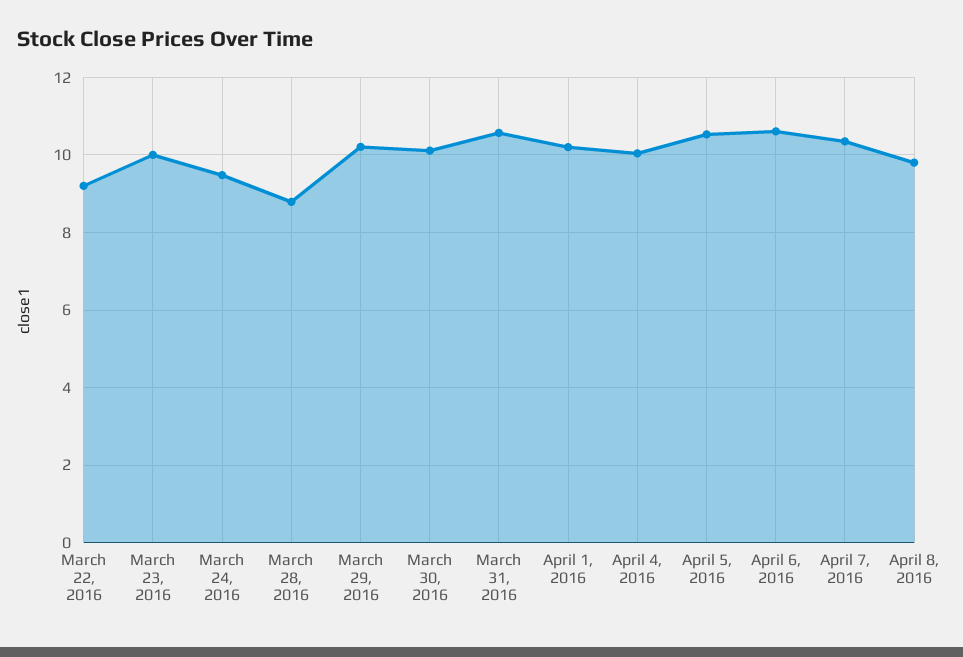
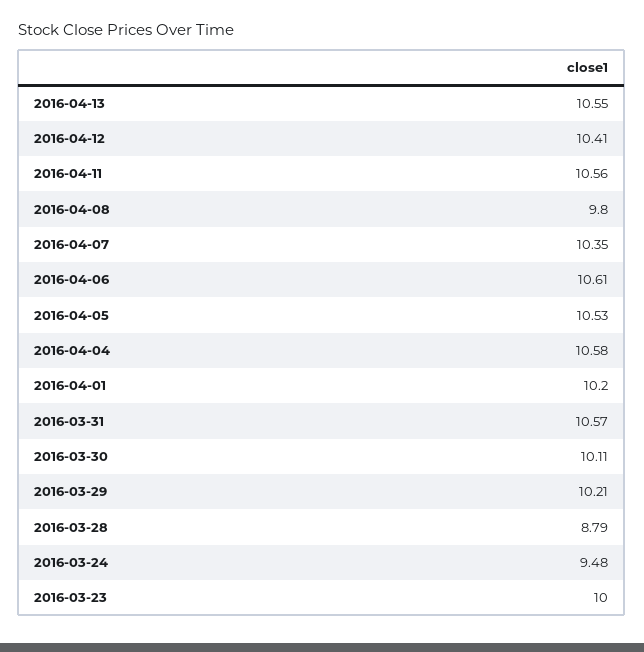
March 22, 2016: 9.2 -> none
April 4, 2016: 10 -> 10.58
2016-04-13: none -> 10.55
2016-04-12: none -> 10.41
2016-04-11: none -> 10.56

